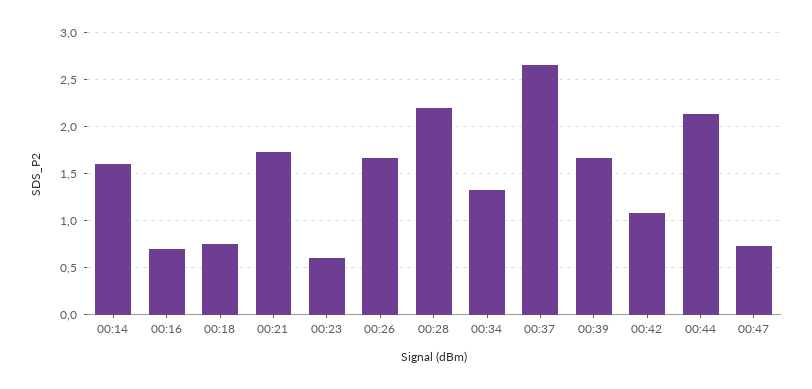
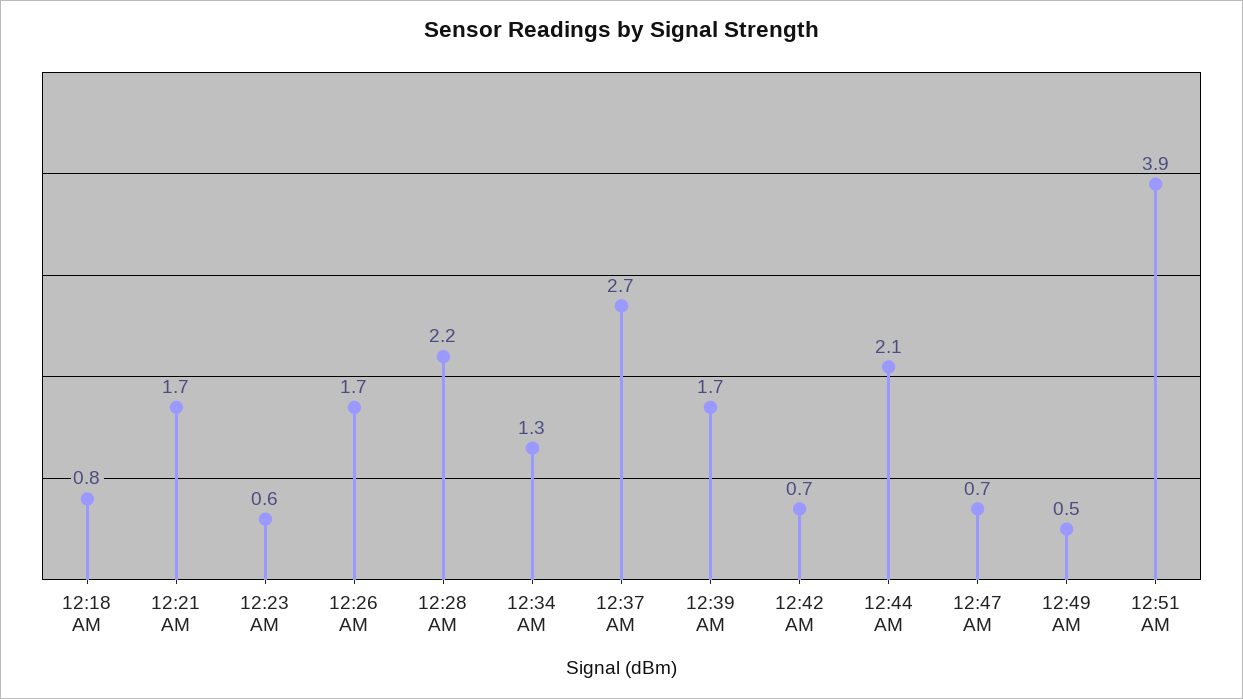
00:14: 1.6 -> none
00:16: 0.7 -> none
00:42: 1.1 -> 0.7
12:49 AM: none -> 0.5
12:51 AM: none -> 3.9

